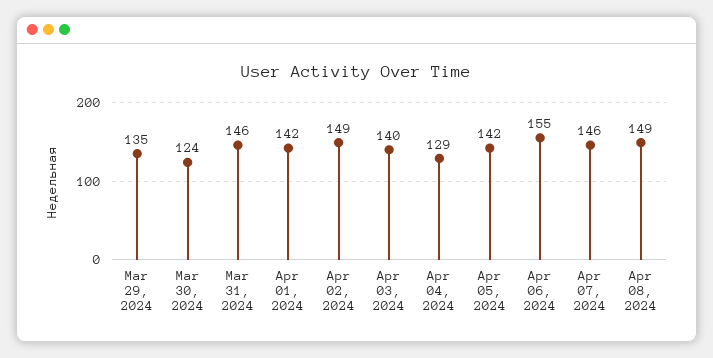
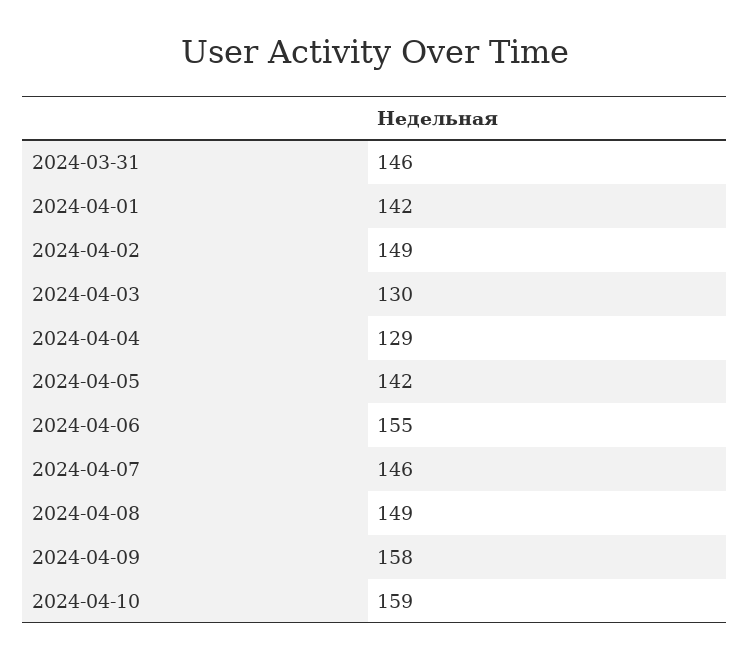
Mar 29, 2024: 135 -> none
Mar 30, 2024: 124 -> none
Apr 03, 2024: 140 -> 130
2024-04-09: none -> 158
2024-04-10: none -> 159

